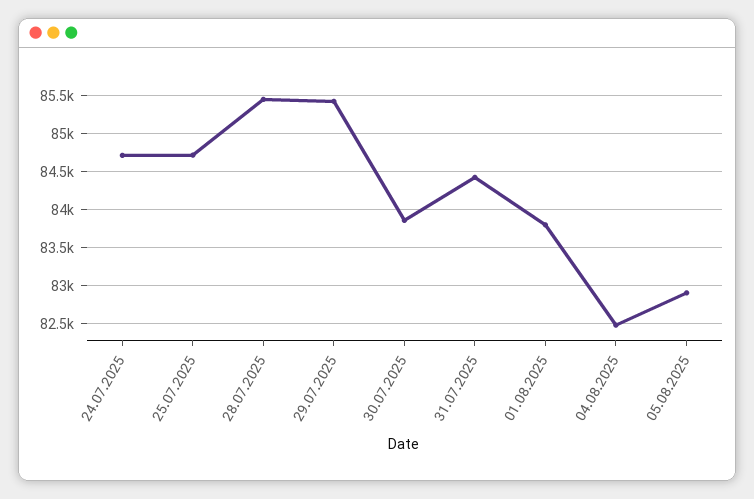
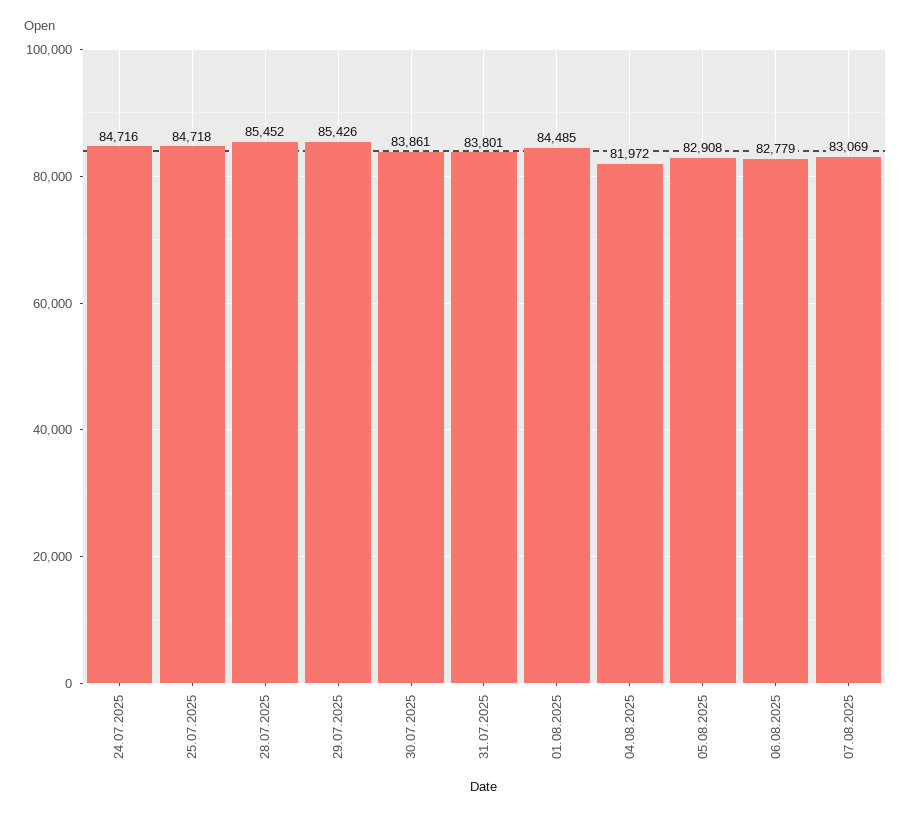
31.07.2025: 84400 -> 83801
01.08.2025: 83800 -> 84485
04.08.2025: 82500 -> 81972
06.08.2025: none -> 82779
07.08.2025: none -> 83069

